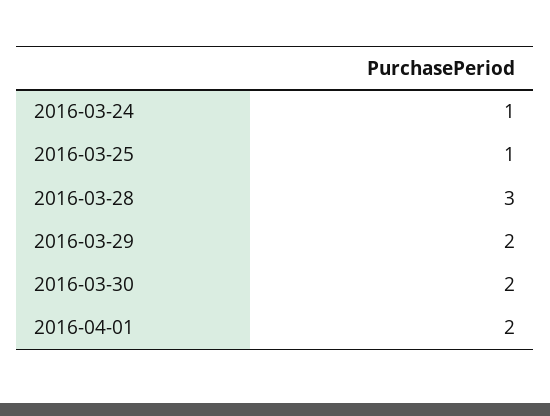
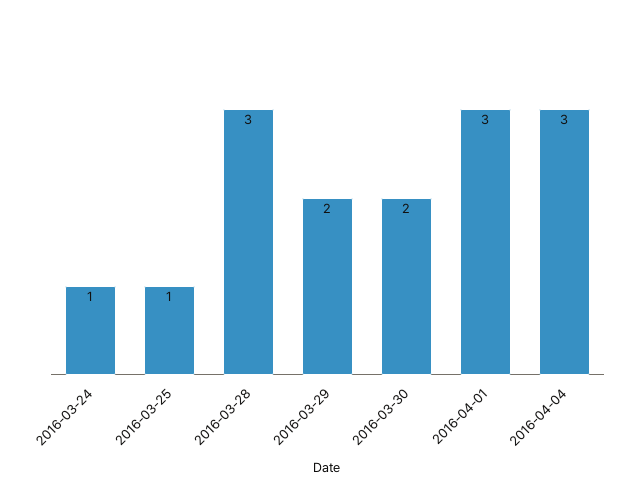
2016-04-01: 2 -> 3
2016-04-04: none -> 3

